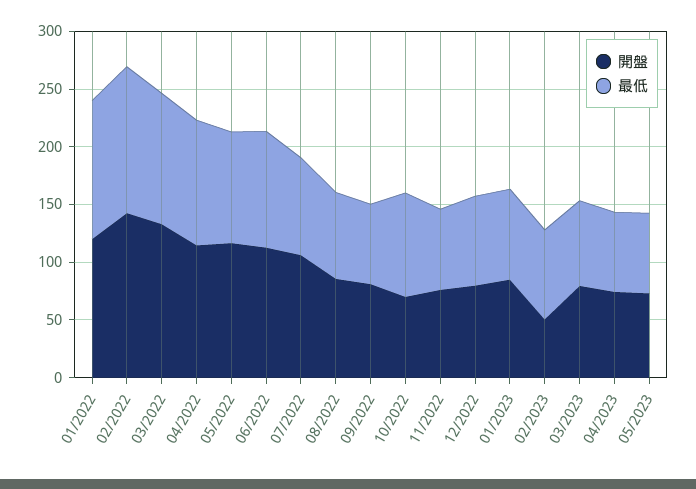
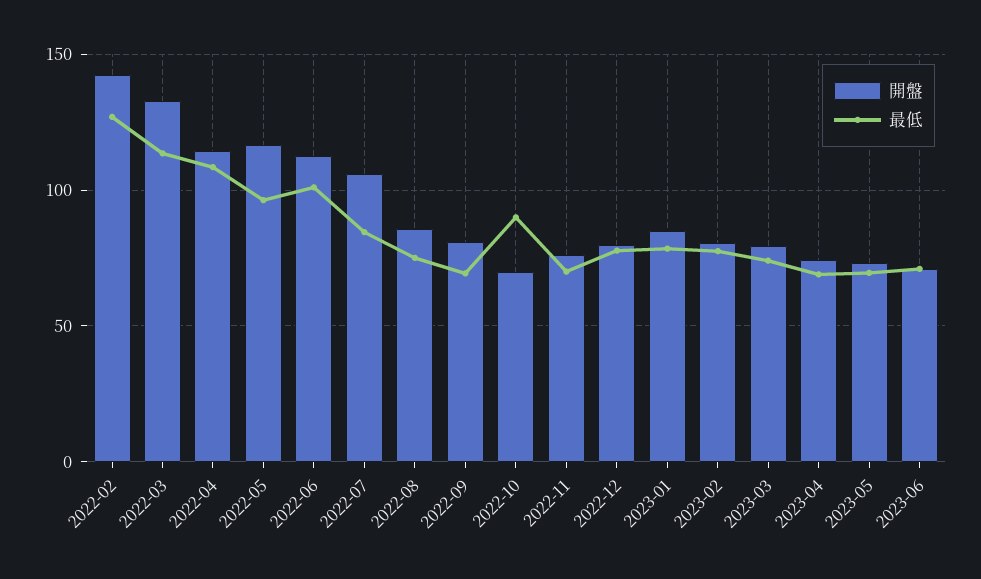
開盤, 01/2022: 120 -> none
最低, 01/2022: 120 -> none
開盤, 02/2023: 50 -> 80
開盤, 2023-06: none -> 70
最低, 2023-06: none -> 70

